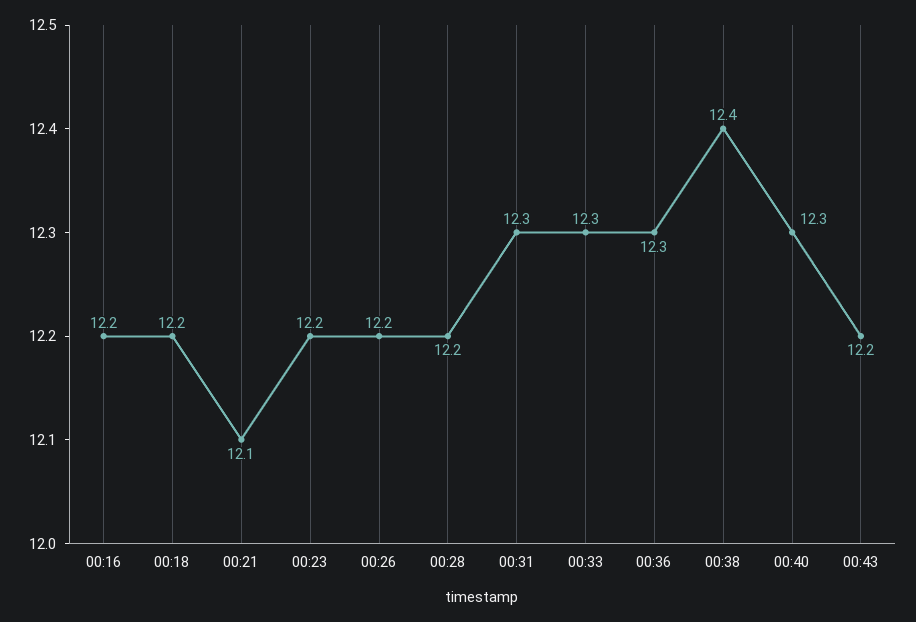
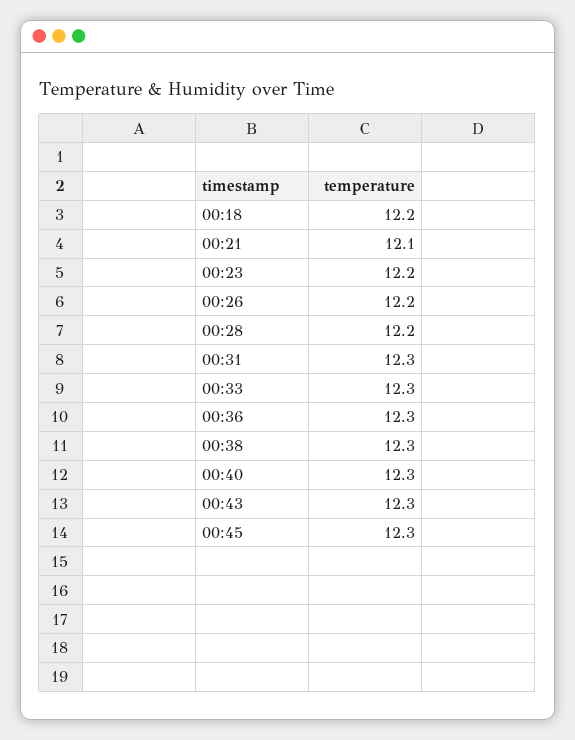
00:16: 12.2 -> none
00:38: 12.4 -> 12.3
00:43: 12.2 -> 12.3
00:45: none -> 12.3

